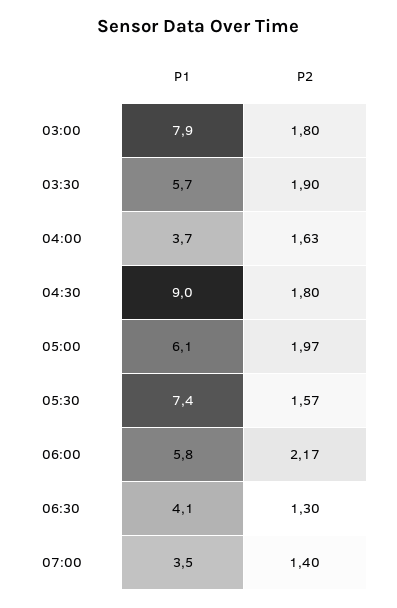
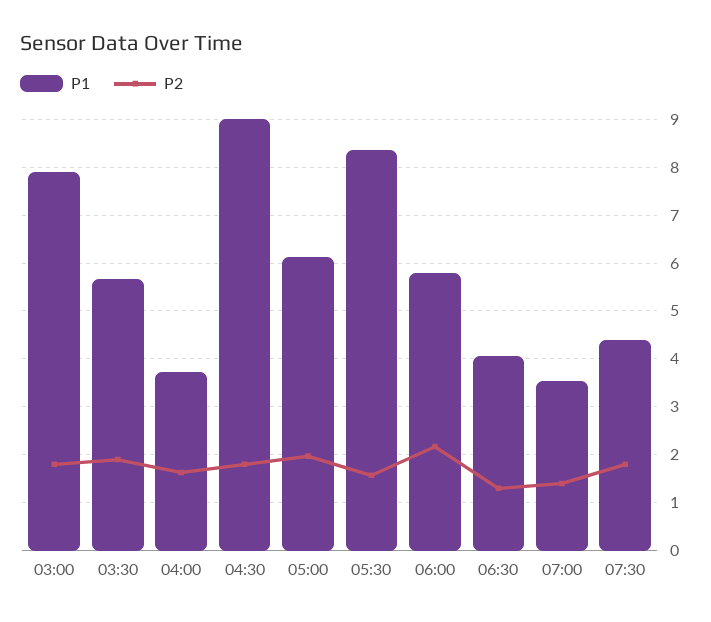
P1, 05:30: 7.4 -> 8.4
P1, 07:30: none -> 4.4
P2, 07:30: none -> 1.8

